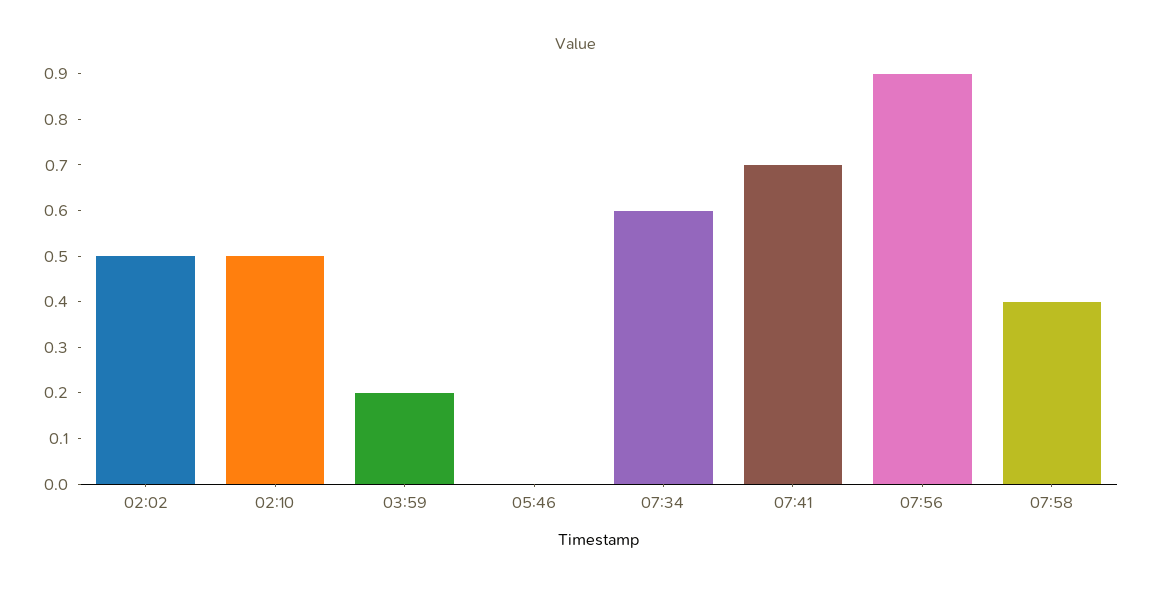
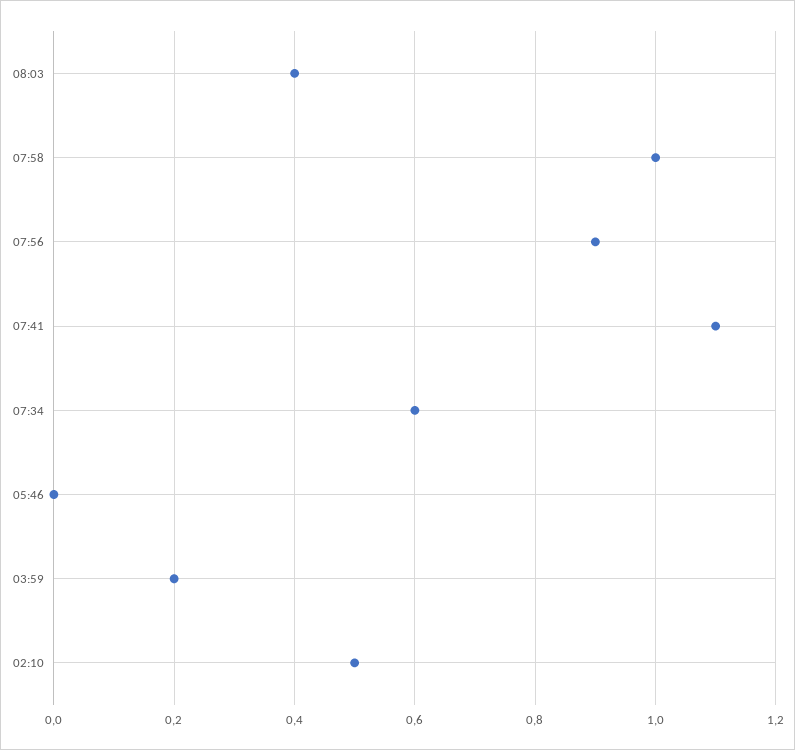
02:02: 0.5 -> none
07:41: 0.7 -> 1.1
07:58: 0.4 -> 1
08:03: none -> 0.4

